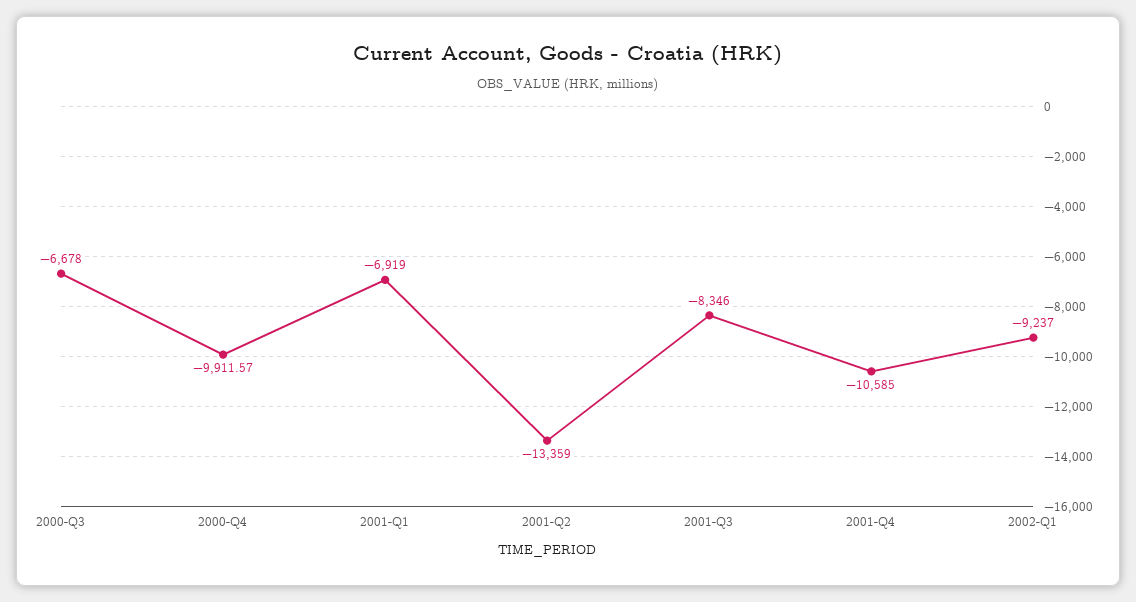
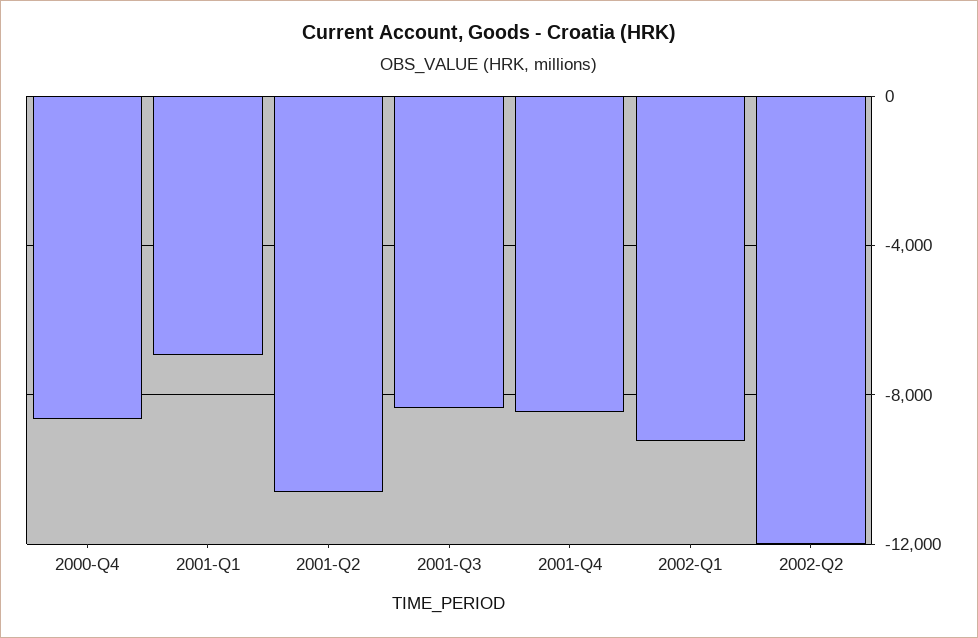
2000-Q3: -6678 -> none
2000-Q4: -9911.57 -> -8500
2001-Q2: -13359 -> -10500
2001-Q4: -10585 -> -8500
2002-Q2: none -> -12000

